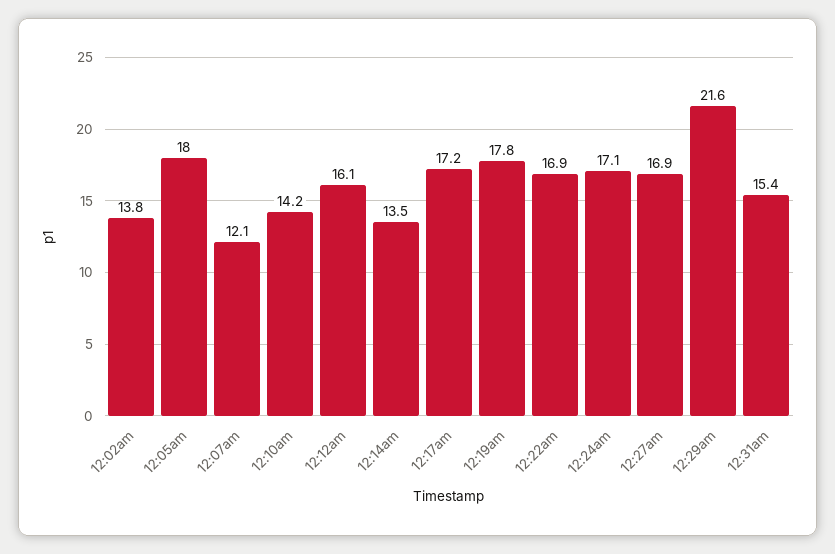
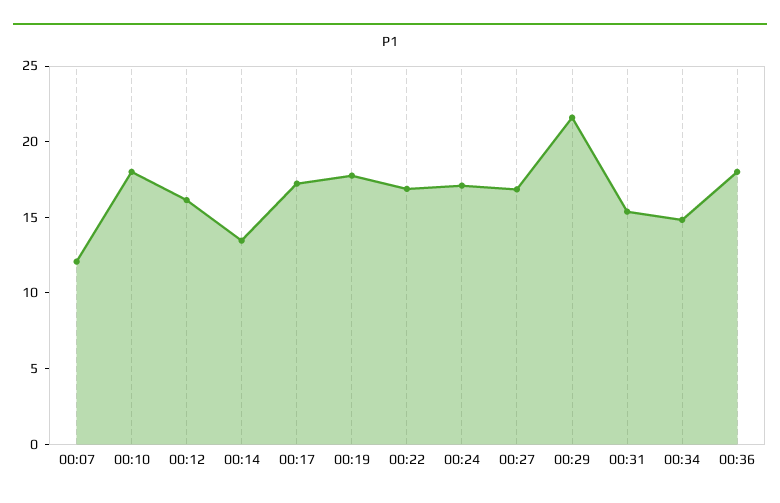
12:02am: 13.8 -> none
12:05am: 18 -> none
12:10am: 14.2 -> 18
00:34: none -> 15
00:36: none -> 18

